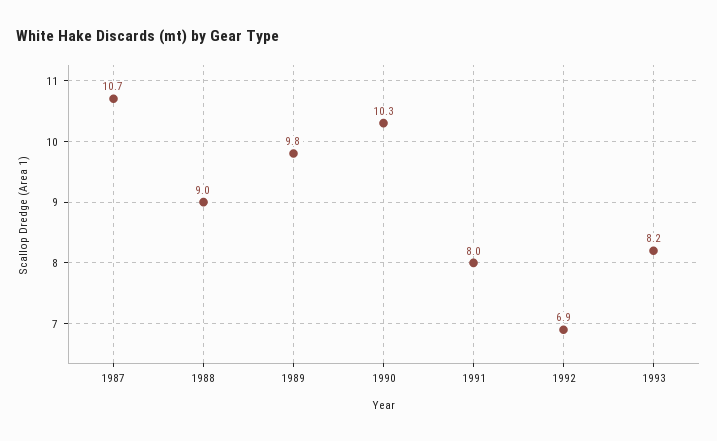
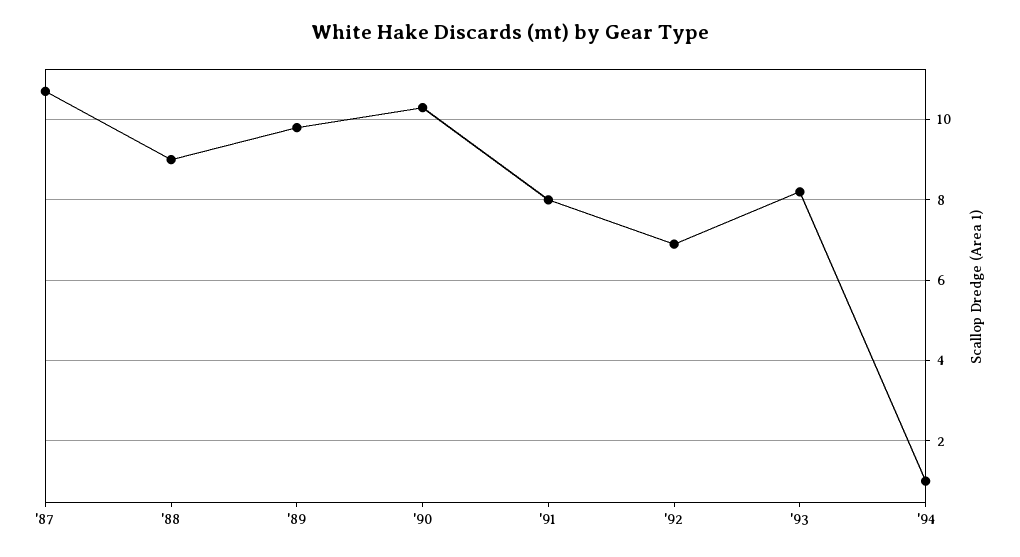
'94: none -> 1

